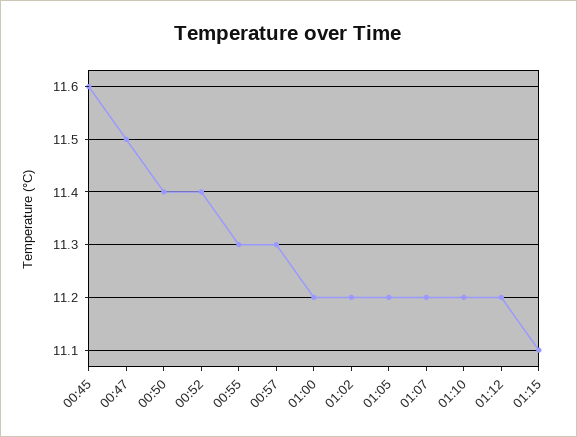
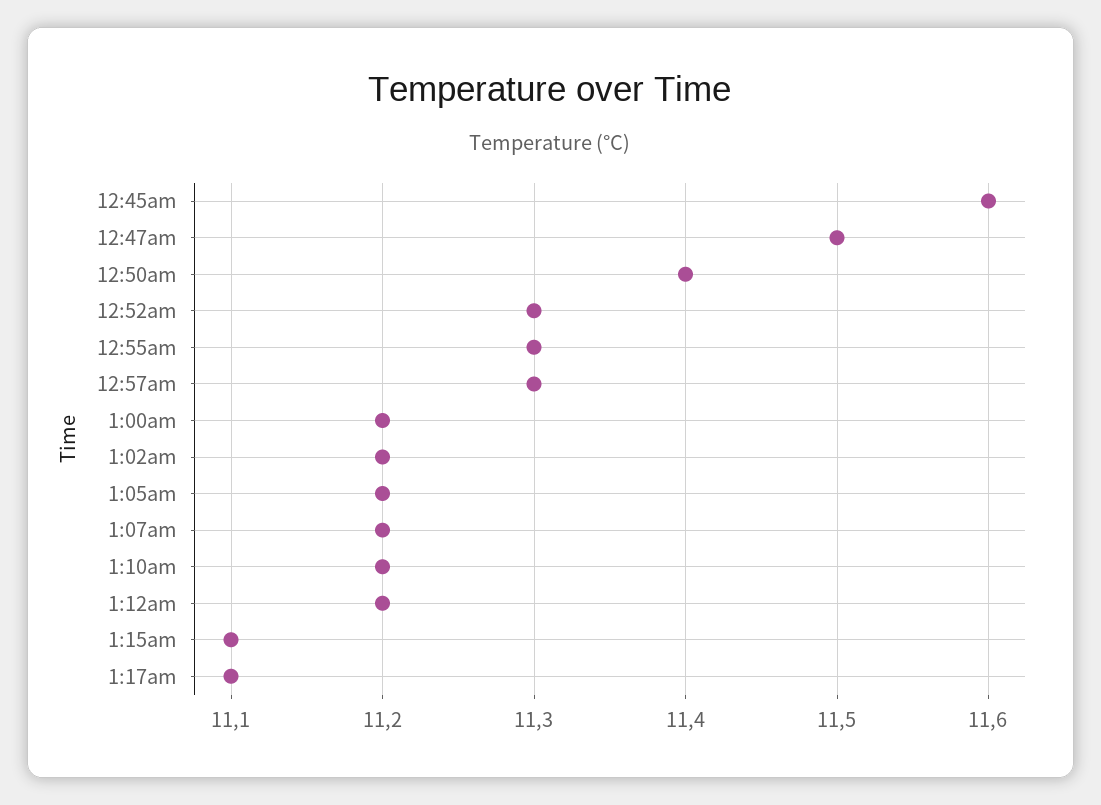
00:52: 11.4 -> 11.3
1:17am: none -> 11.1

